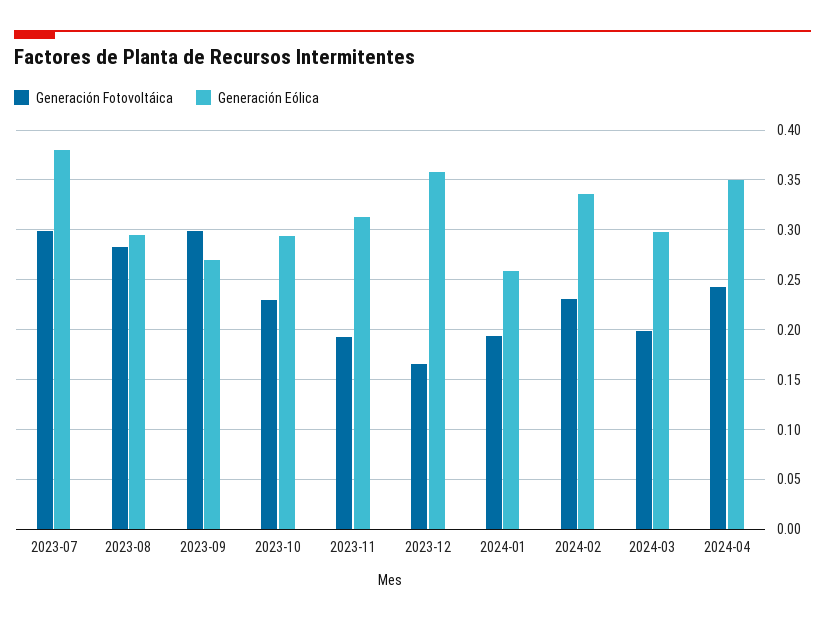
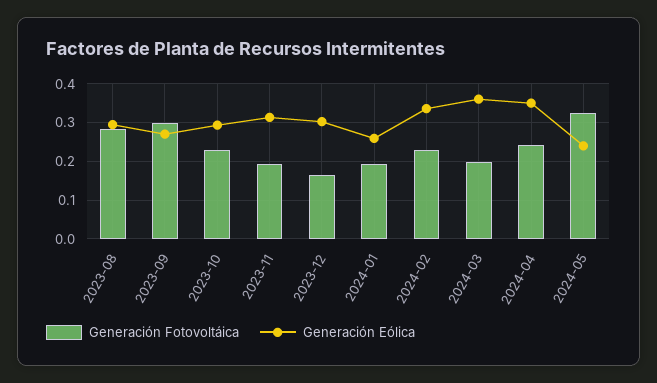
Generación Fotovoltáica, 2023-07: 0.3 -> none
Generación Eólica, 2023-07: 0.38 -> none
Generación Eólica, 2023-12: 0.36 -> 0.3
Generación Eólica, 2024-03: 0.3 -> 0.36
Generación Fotovoltáica, 2024-05: none -> 0.32
Generación Eólica, 2024-05: none -> 0.24

